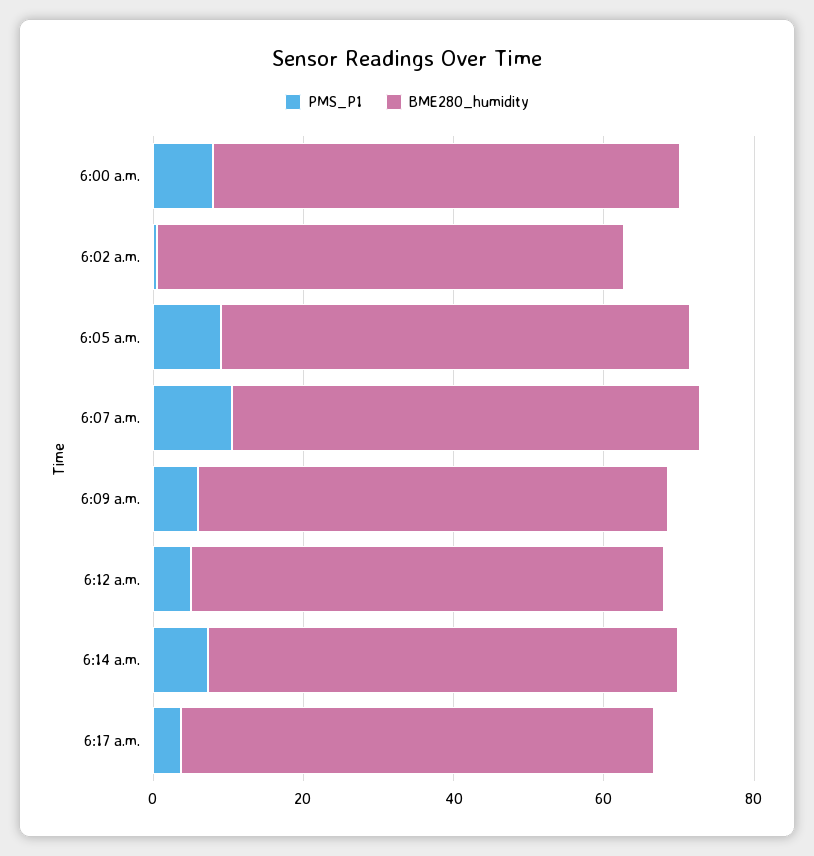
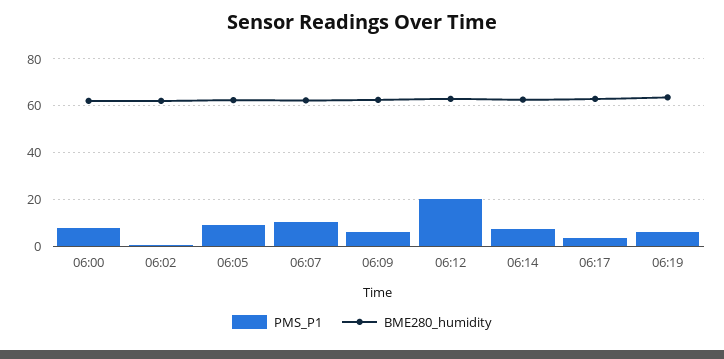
PMS_P1, 6:12 a.m.: 5 -> 20
PMS_P1, 06:19: none -> 5
BME280_humidity, 06:19: none -> 65

